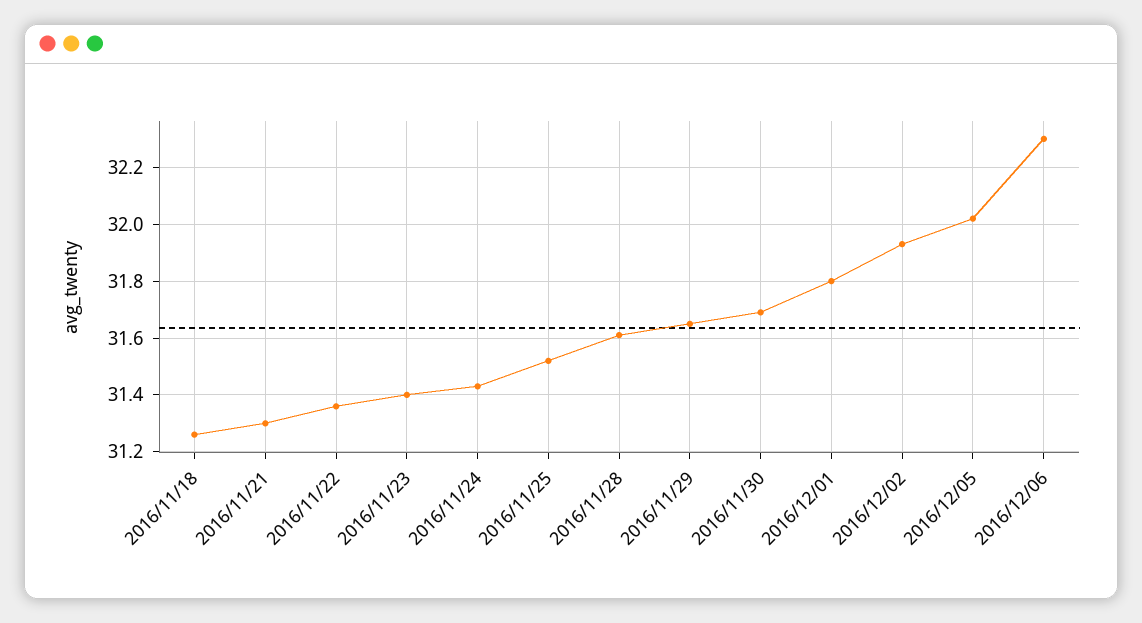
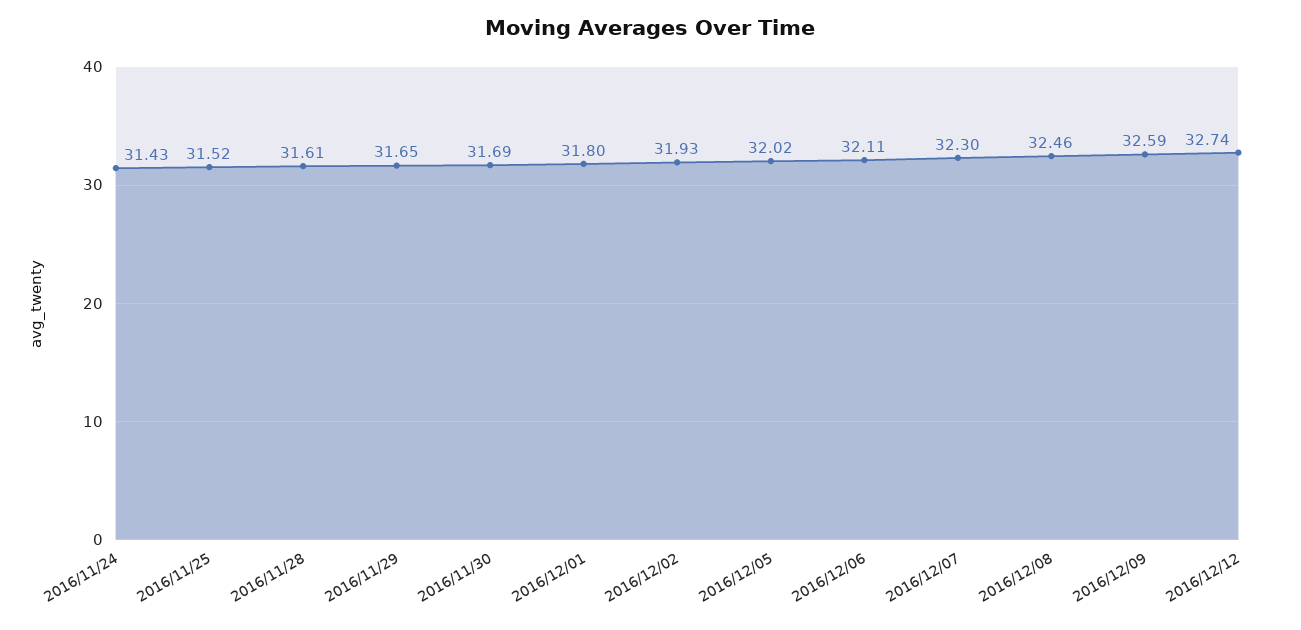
2016/11/18: 31.25 -> none
2016/11/21: 31.3 -> none
2016/11/22: 31.35 -> none
2016/11/23: 31.4 -> none
2016/12/06: 32.3 -> 32.11
2016/12/07: none -> 32.3
2016/12/08: none -> 32.46
2016/12/09: none -> 32.59
2016/12/12: none -> 32.74

